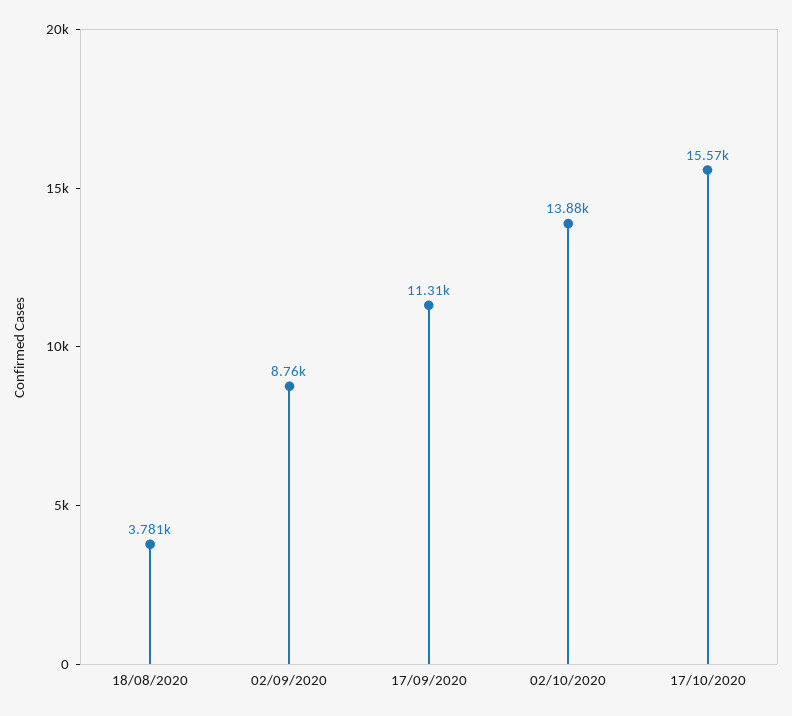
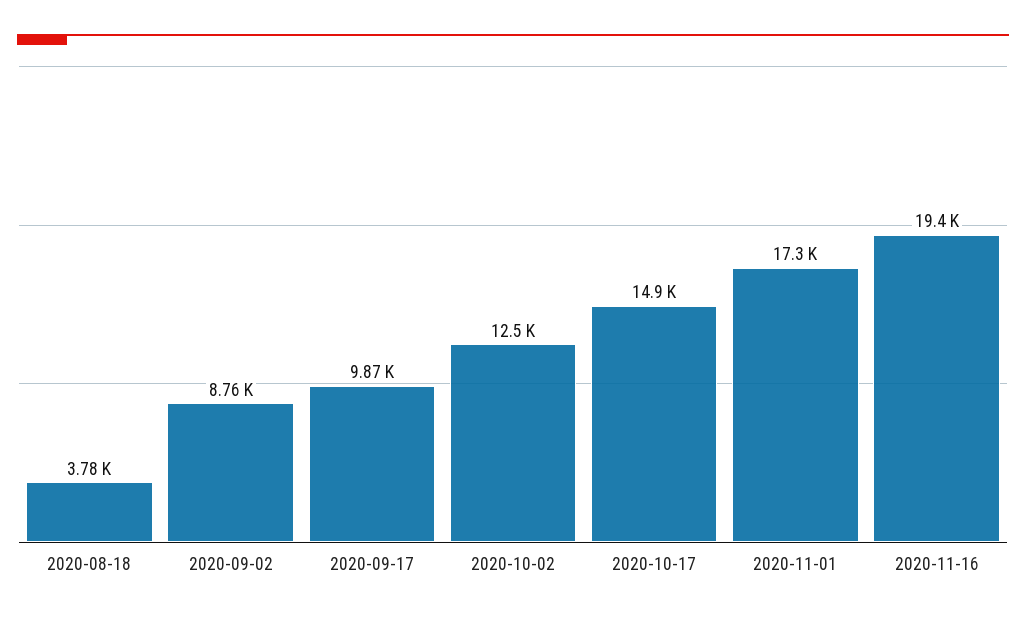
17/09/2020: 11310 -> 9870
02/10/2020: 13880 -> 12500
17/10/2020: 15570 -> 14900
2020-11-01: none -> 17300
2020-11-16: none -> 19400

